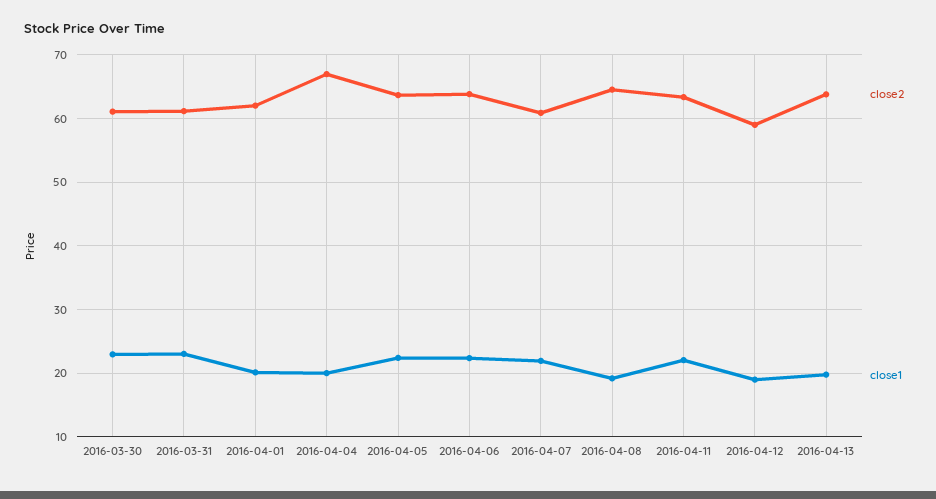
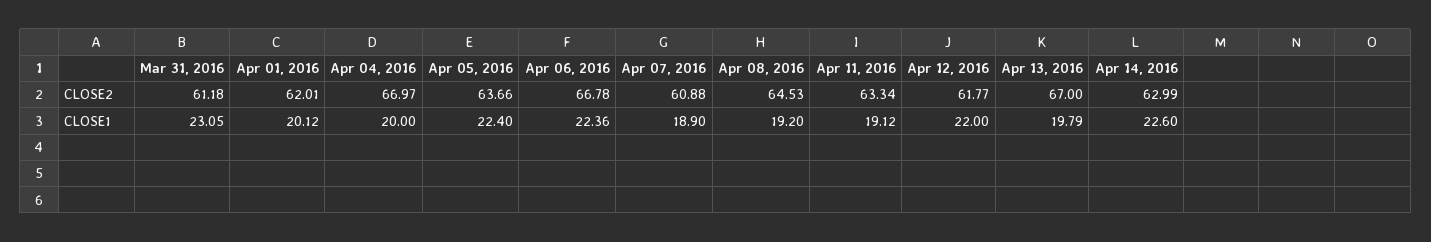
close2, 2016-03-30: 61 -> none
close1, 2016-03-30: 23 -> none
close2, 2016-04-06: 64 -> 66.78
close1, 2016-04-07: 22 -> 18.9
close1, 2016-04-11: 22 -> 19.12
close2, 2016-04-12: 59 -> 61.77
close1, 2016-04-12: 19 -> 22
close2, 2016-04-13: 64 -> 67
close2, Apr 14, 2016: none -> 62.99
close1, Apr 14, 2016: none -> 22.6

